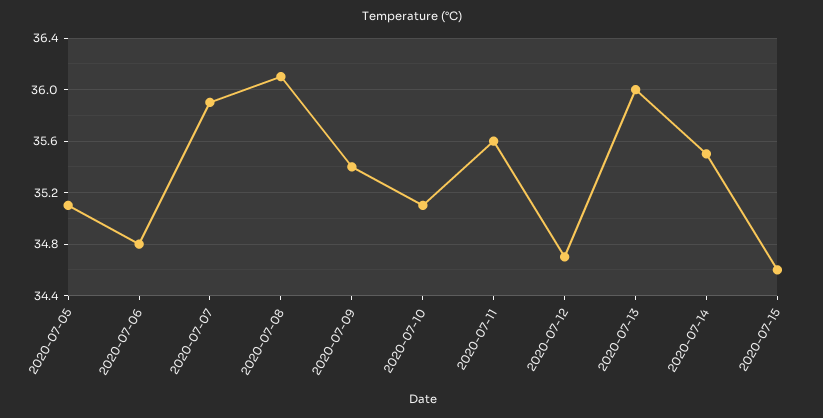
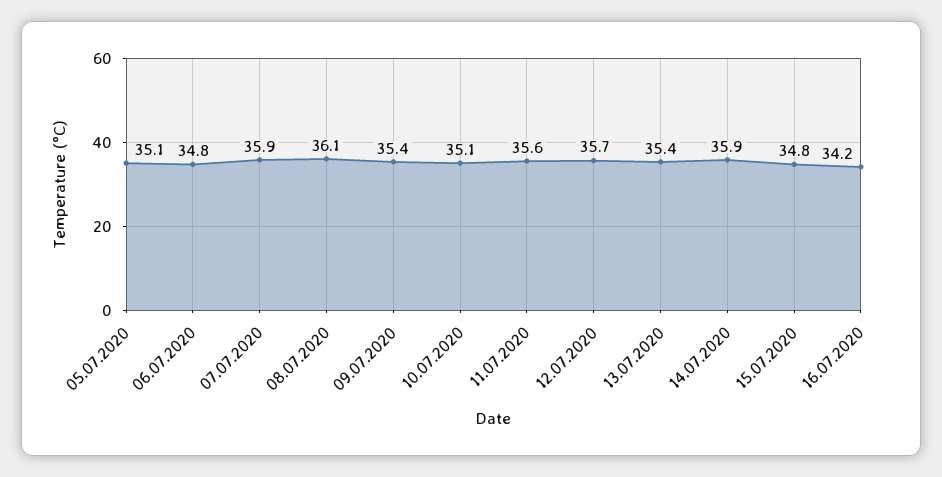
2020-07-12: 34.7 -> 35.7
2020-07-13: 36 -> 35.4
2020-07-14: 35.5 -> 35.9
2020-07-15: 34.6 -> 34.8
16.07.2020: none -> 34.2

